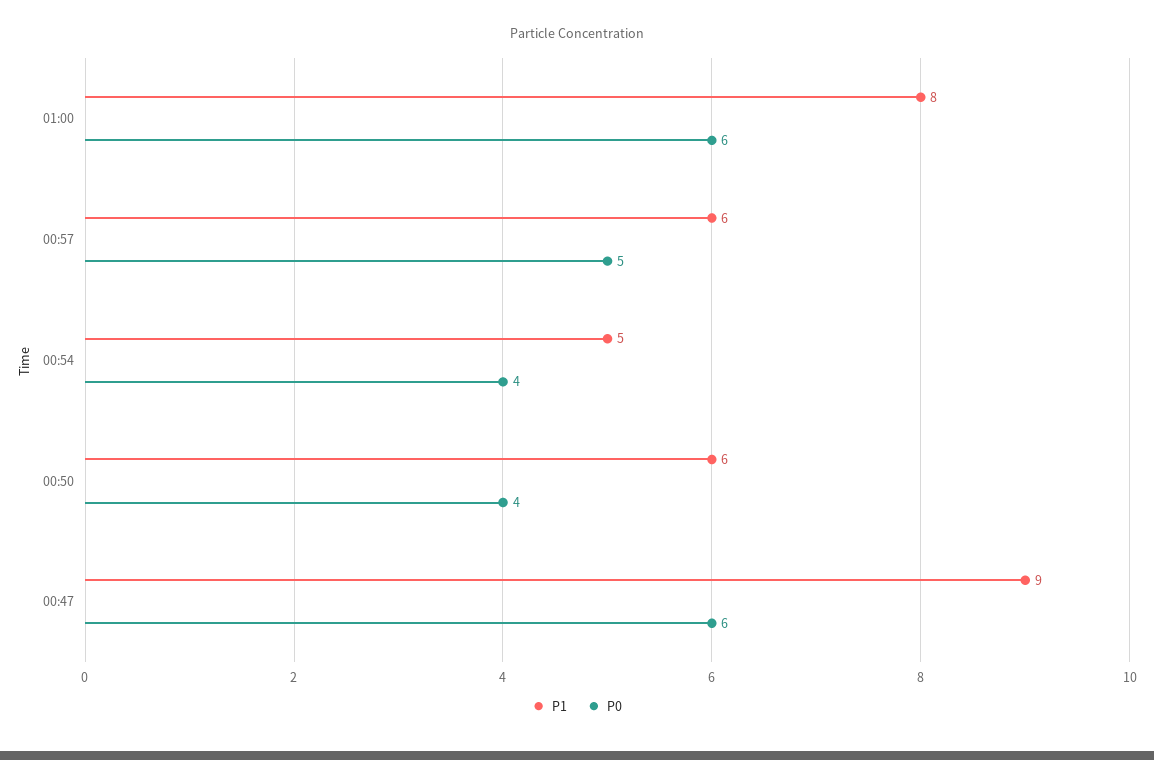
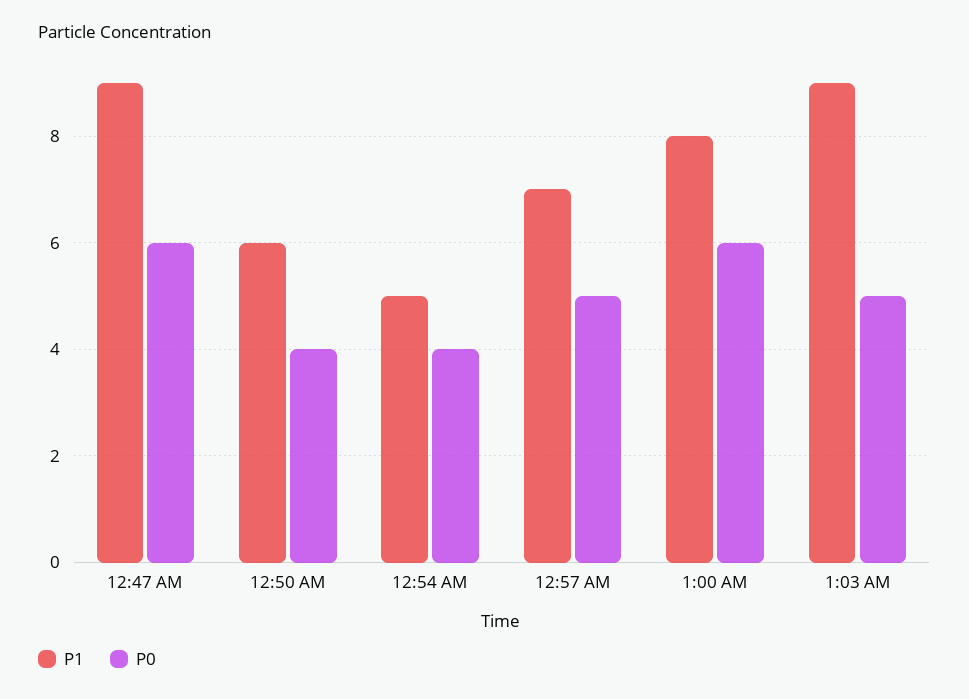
P1, 00:57: 6 -> 7
P1, 1:03 AM: none -> 9
P0, 1:03 AM: none -> 5

